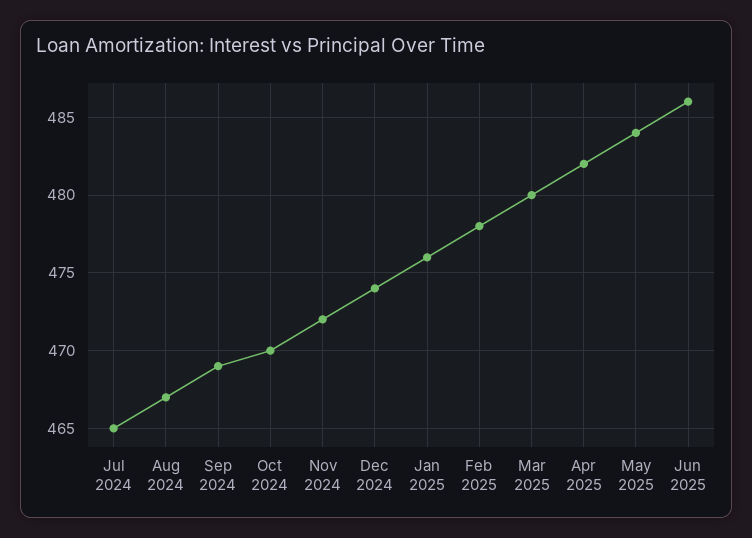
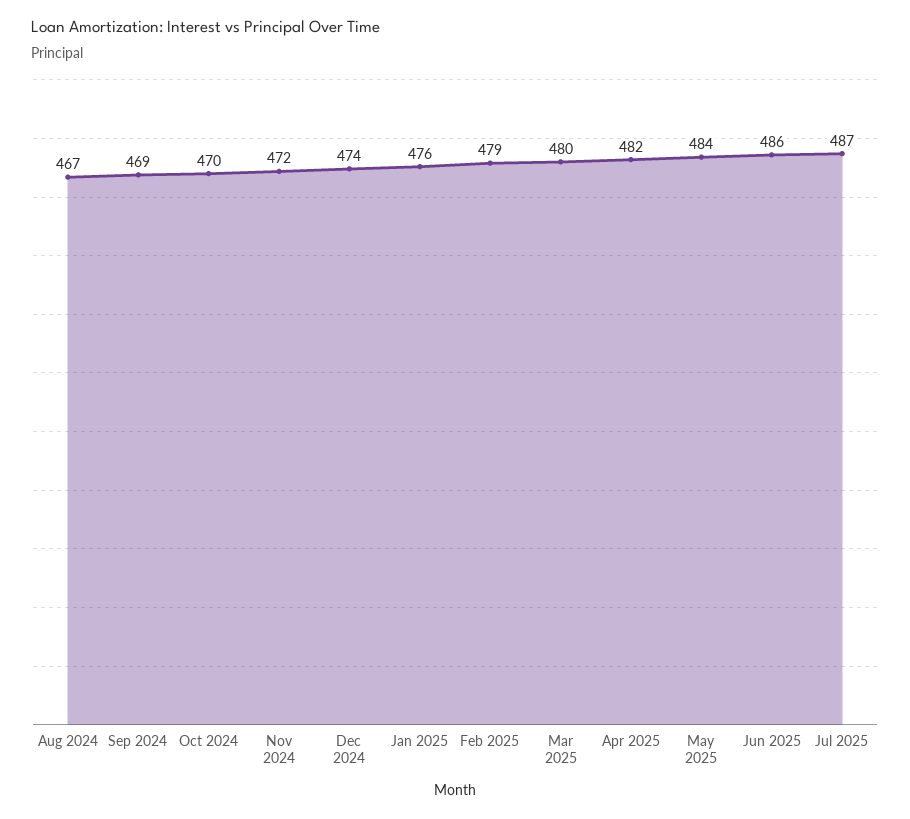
Jul 2024: 465 -> none
Feb 2025: 478 -> 479
Jul 2025: none -> 487

